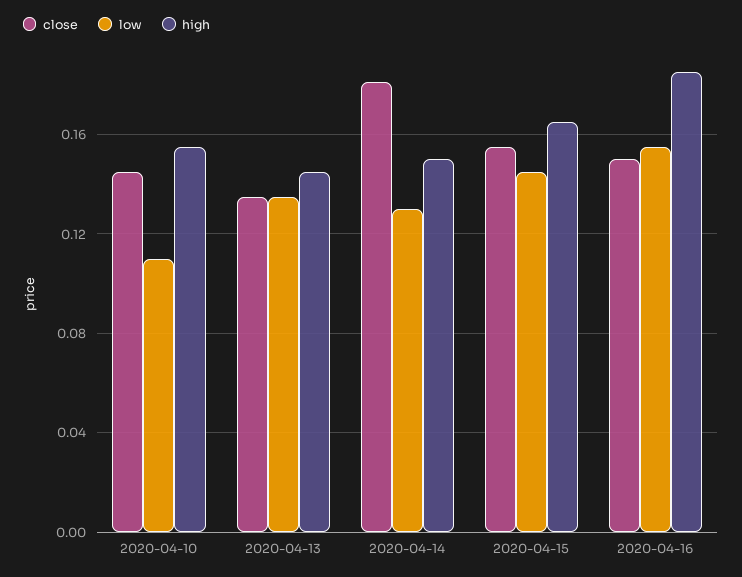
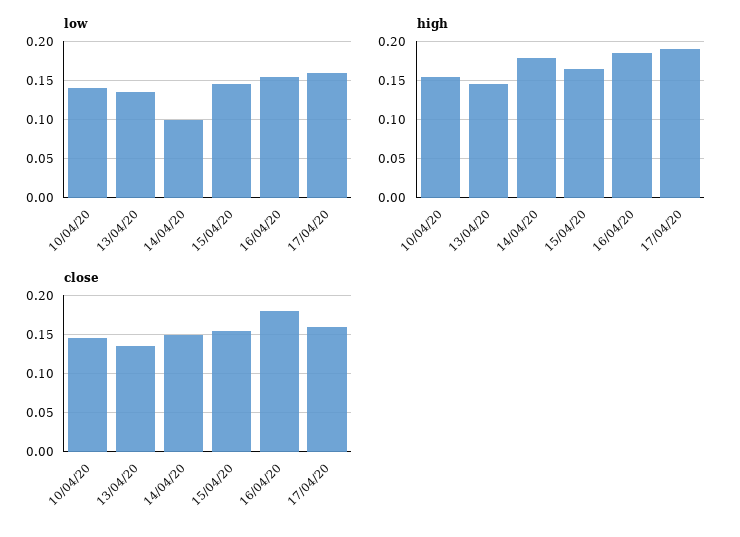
low, 2020-04-10: 0.11 -> 0.14
close, 2020-04-14: 0.18 -> 0.15
low, 2020-04-14: 0.13 -> 0.1
high, 2020-04-14: 0.15 -> 0.18
close, 2020-04-16: 0.15 -> 0.18
low, 17/04/20: none -> 0.16
high, 17/04/20: none -> 0.19
close, 17/04/20: none -> 0.16

